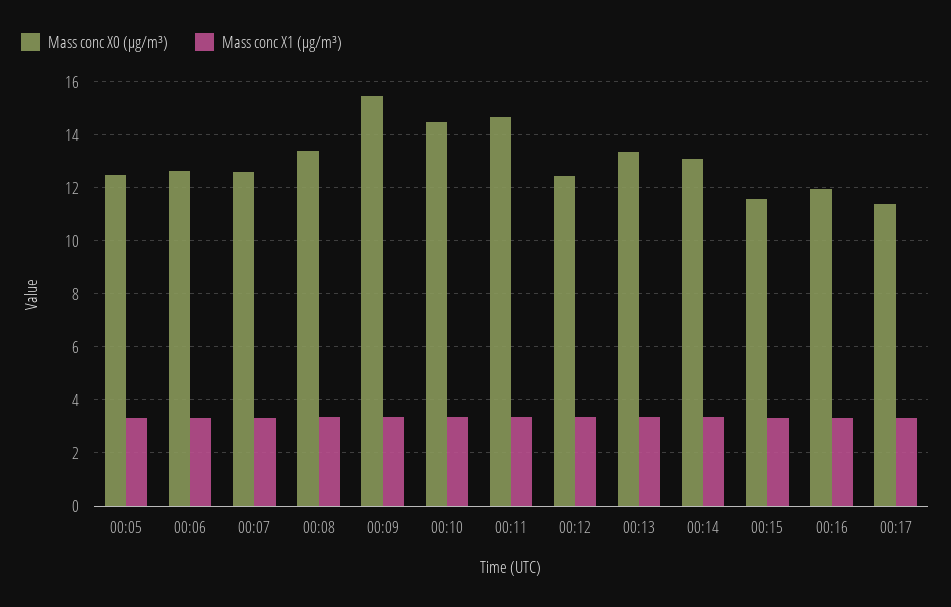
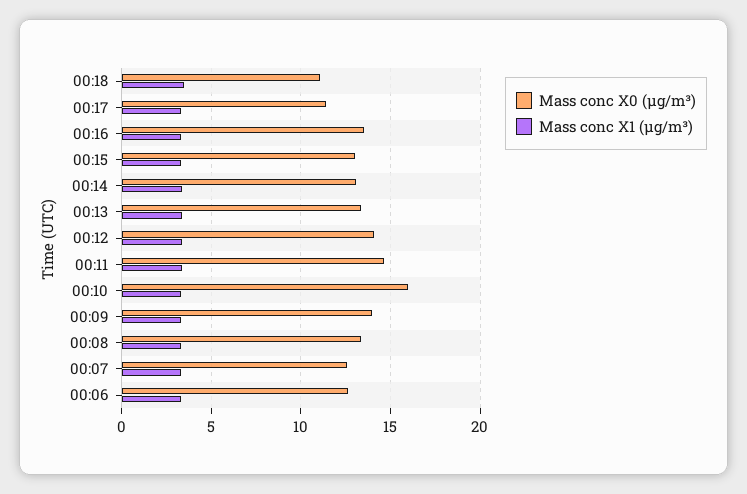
Mass conc X0 (μg/m³), 00:05: 12.5 -> none
Mass conc X1 (μg/m³), 00:05: 3.25 -> none
Mass conc X0 (μg/m³), 00:09: 15.5 -> 14
Mass conc X0 (μg/m³), 00:10: 14.5 -> 16
Mass conc X0 (μg/m³), 00:12: 12.5 -> 14
Mass conc X0 (μg/m³), 00:15: 11.5 -> 13
Mass conc X0 (μg/m³), 00:16: 12 -> 13.5
Mass conc X0 (μg/m³), 00:18: none -> 11
Mass conc X1 (μg/m³), 00:18: none -> 3.5

